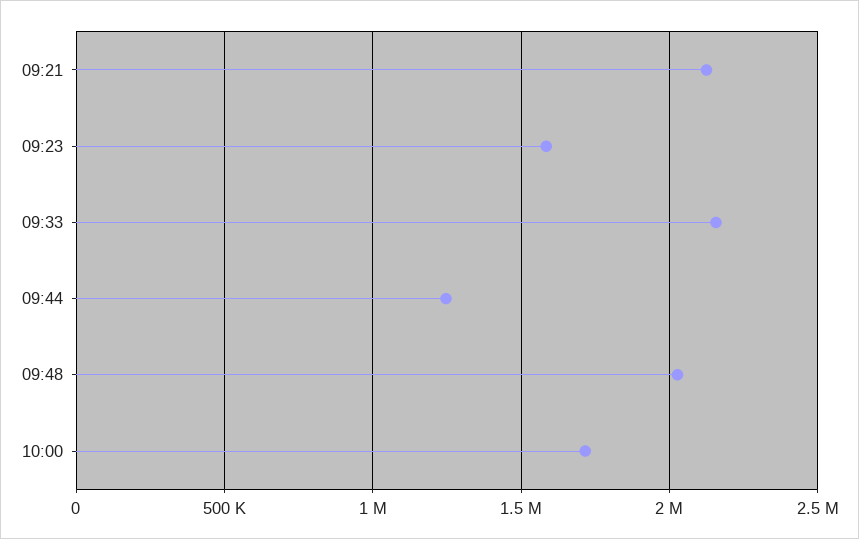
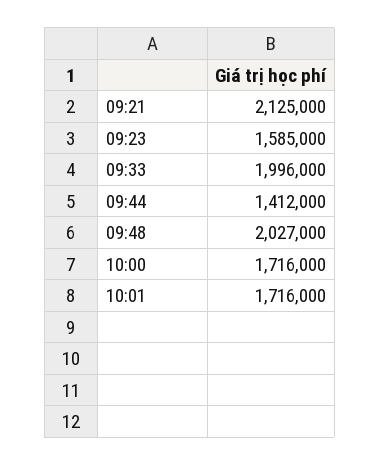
09:33: 2150000 -> 1996000
09:44: 1250000 -> 1412000
10:01: none -> 1716000

